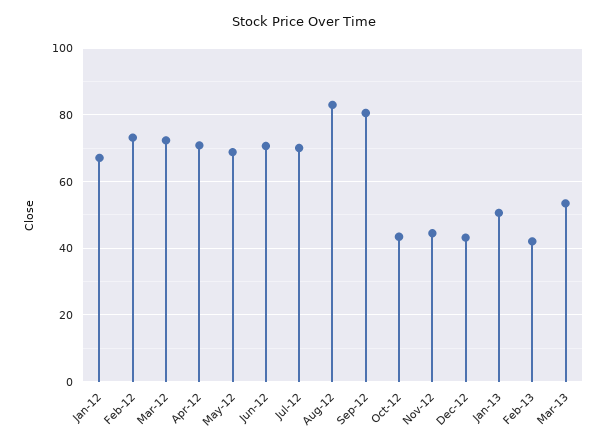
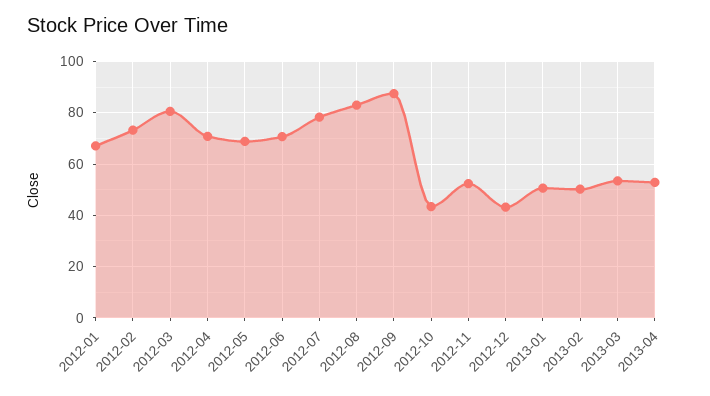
Mar-12: 72 -> 80
Jul-12: 70 -> 77.5
Sep-12: 80 -> 87.5
Nov-12: 44 -> 52.5
Feb-13: 42 -> 50
2013-04: none -> 52.5

